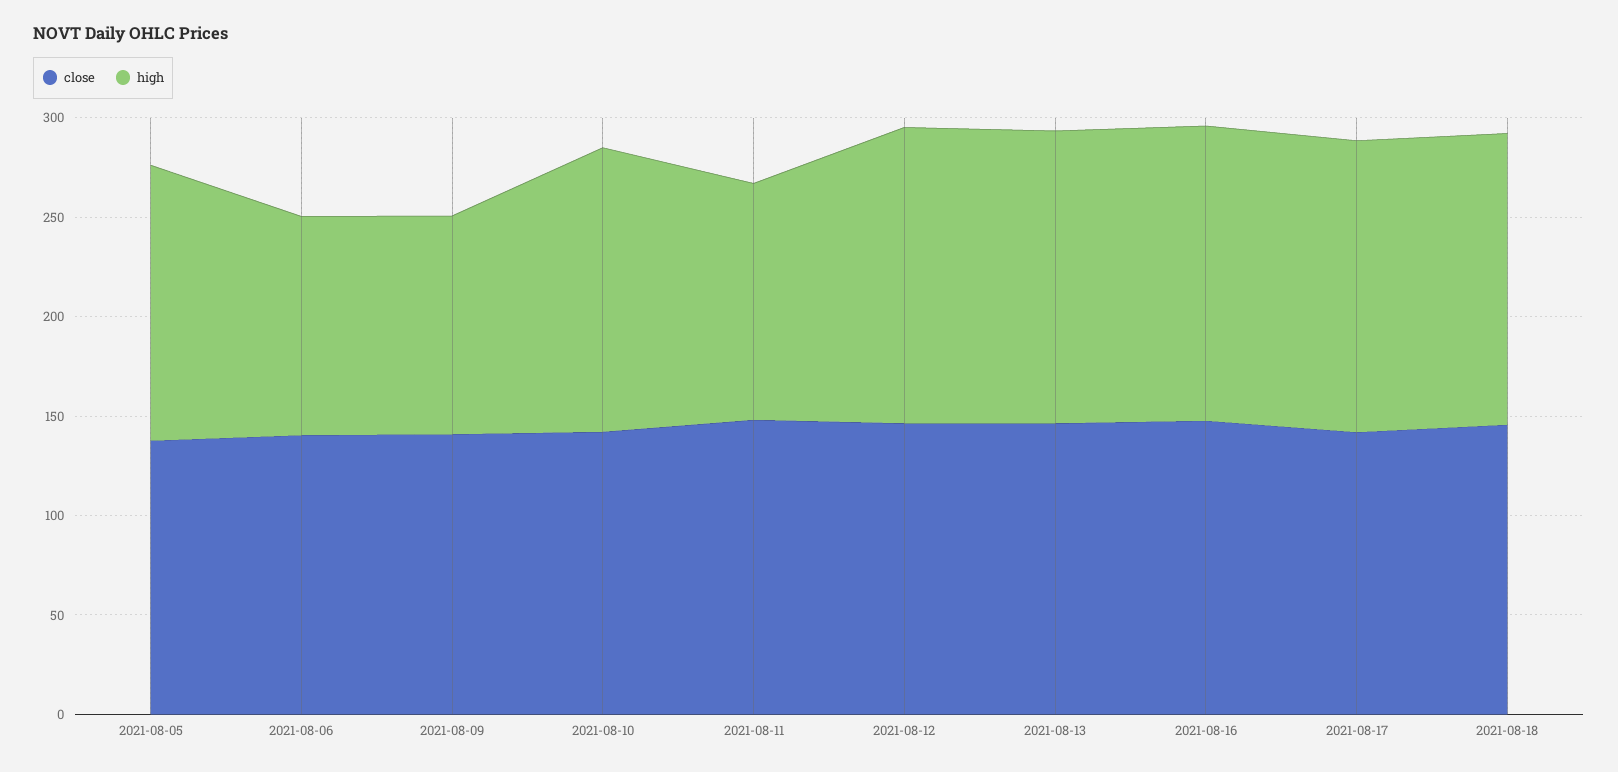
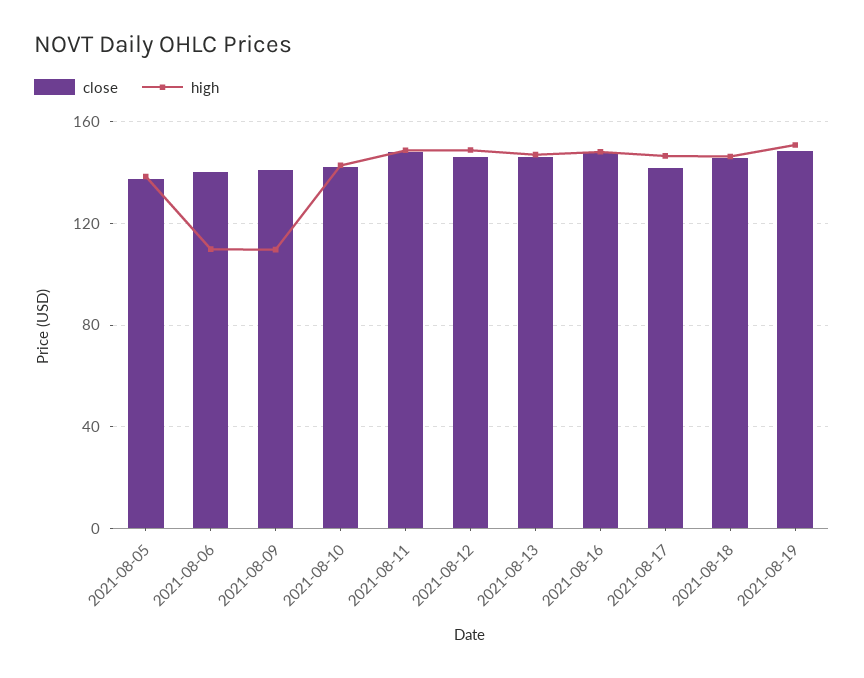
high, 2021-08-11: 120 -> 150
close, 2021-08-19: none -> 150
high, 2021-08-19: none -> 150

